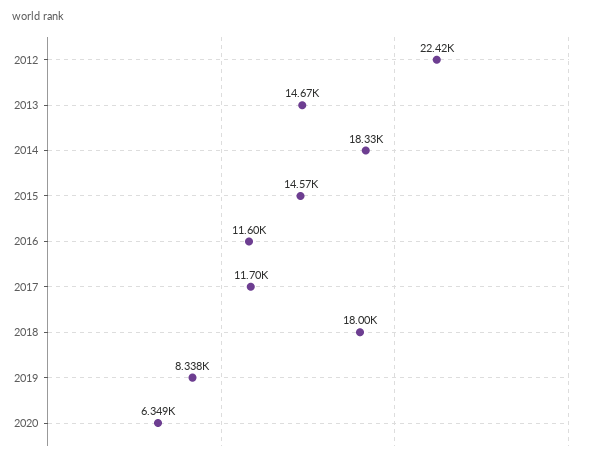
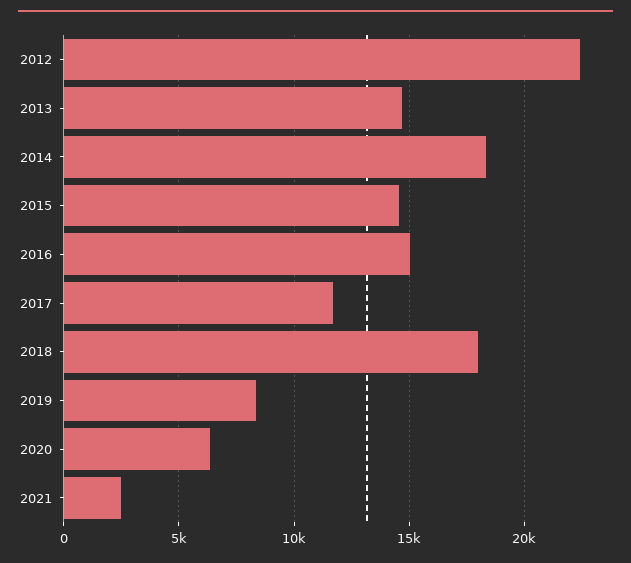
2016: 11600 -> 15000
2021: none -> 2500

